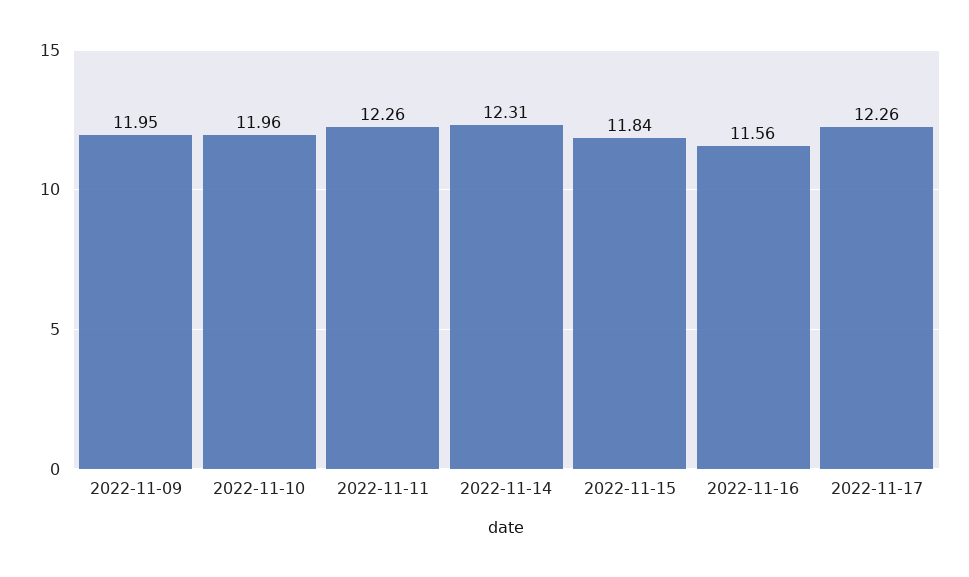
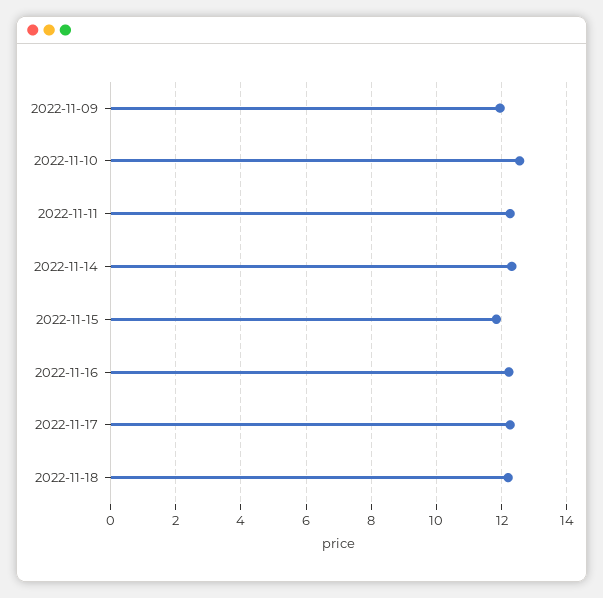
2022-11-10: 11.96 -> 12.6
2022-11-16: 11.56 -> 12.2
2022-11-18: none -> 12.2

